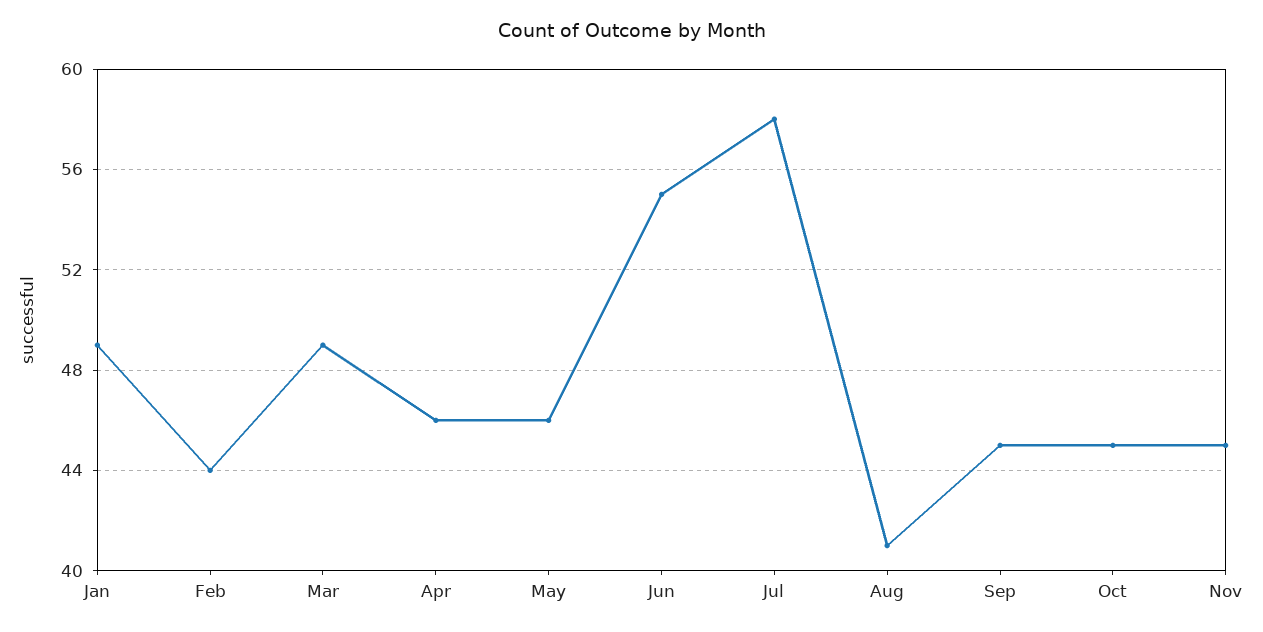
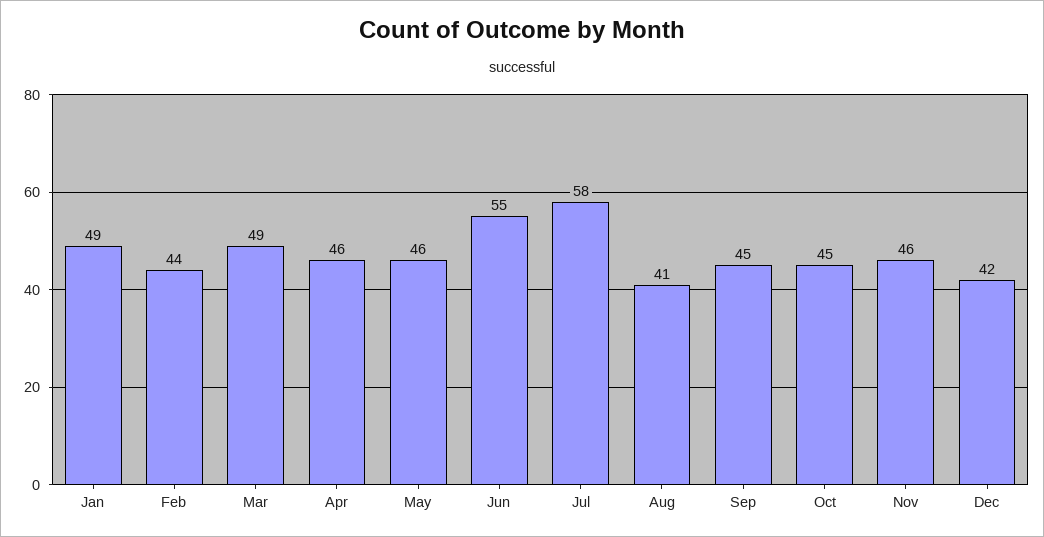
Nov: 45 -> 46
Dec: none -> 42

